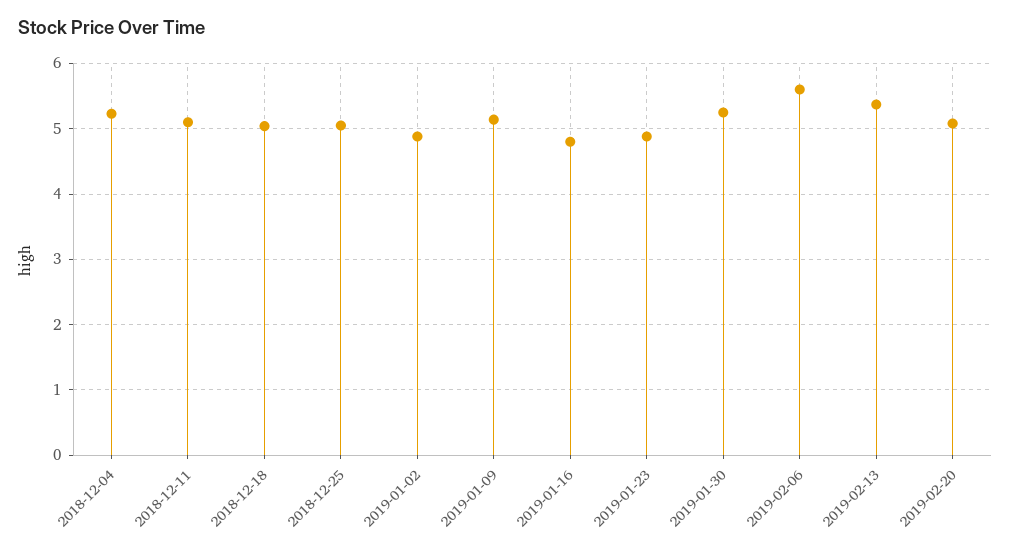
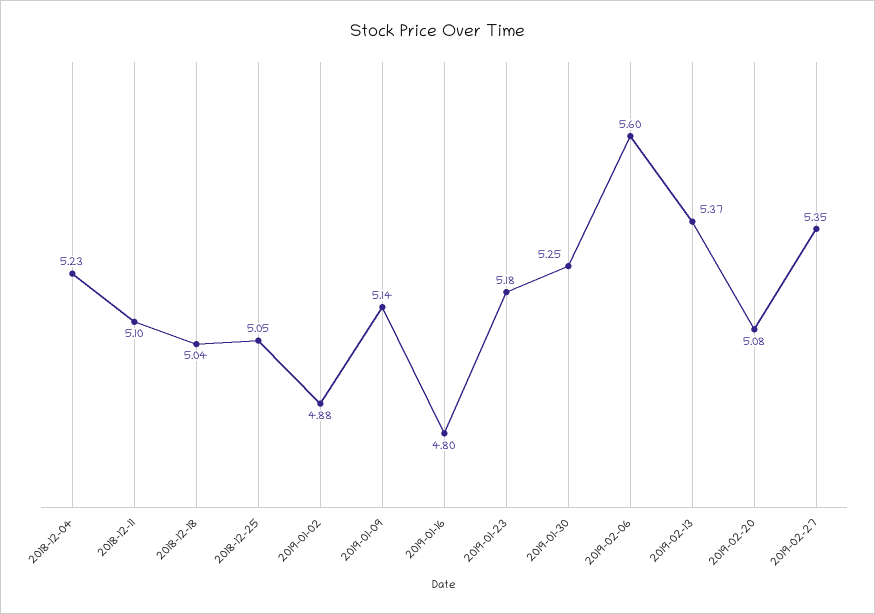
2019-01-23: 4.9 -> 5.18
2019-02-27: none -> 5.35

